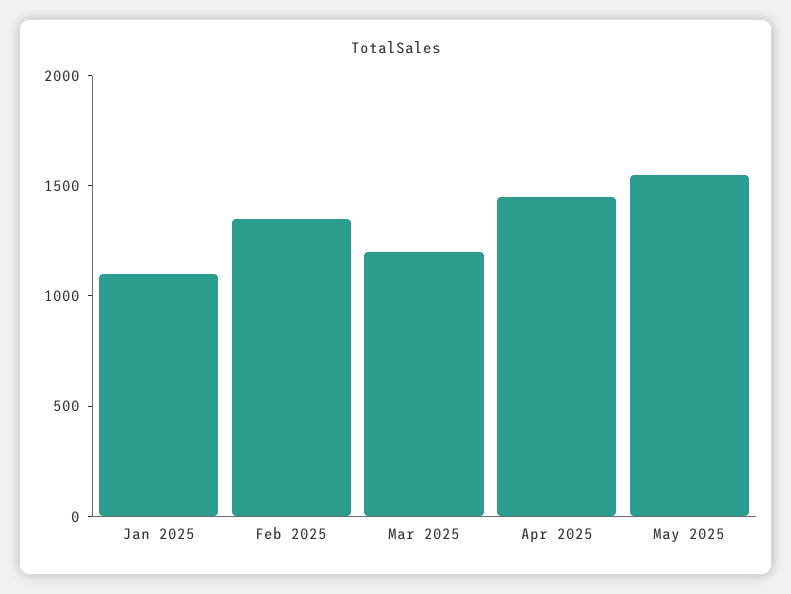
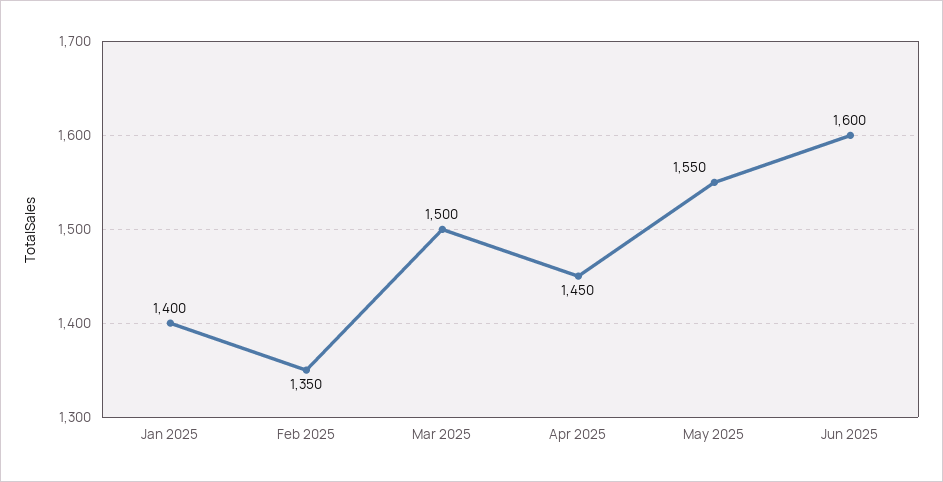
Jan 2025: 1100 -> 1400
Mar 2025: 1200 -> 1500
Jun 2025: none -> 1600

